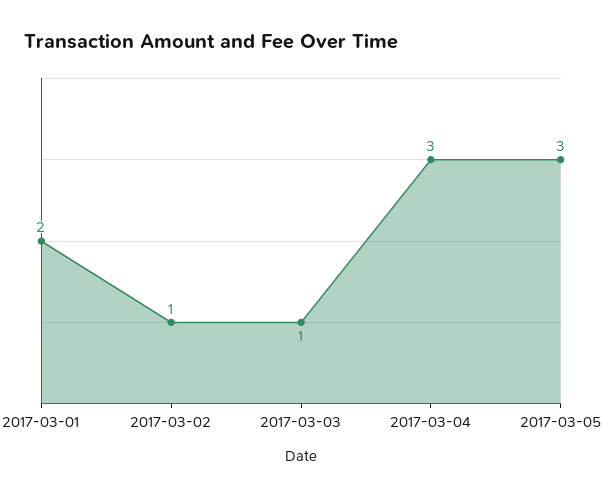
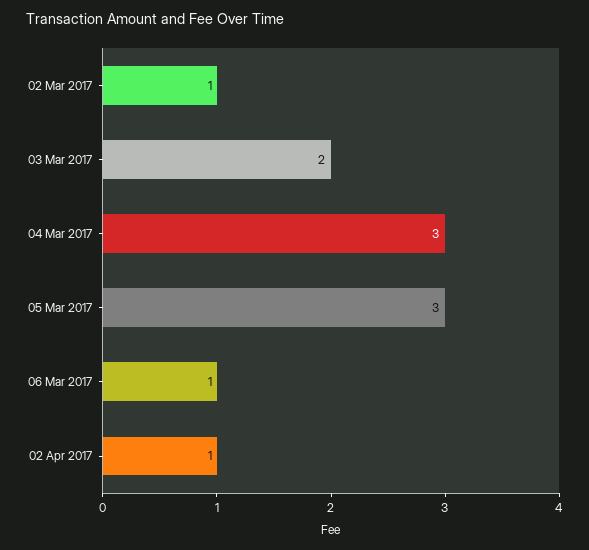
2017-03-01: 2 -> none
2017-03-03: 1 -> 2
06 Mar 2017: none -> 1
02 Apr 2017: none -> 1

